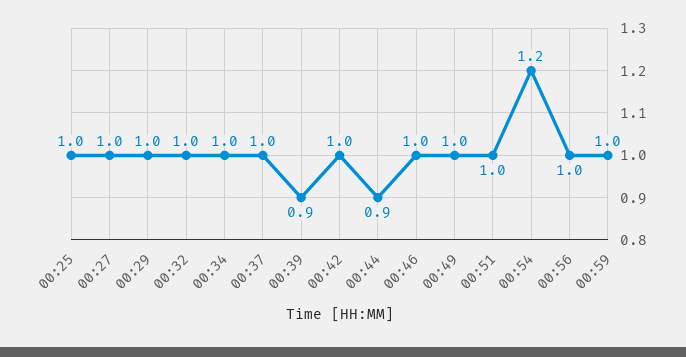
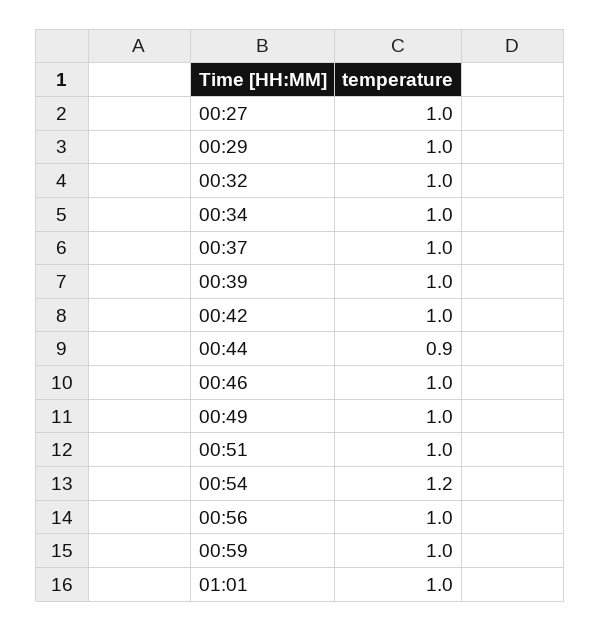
00:25: 1 -> none
00:39: 0.9 -> 1
01:01: none -> 1

